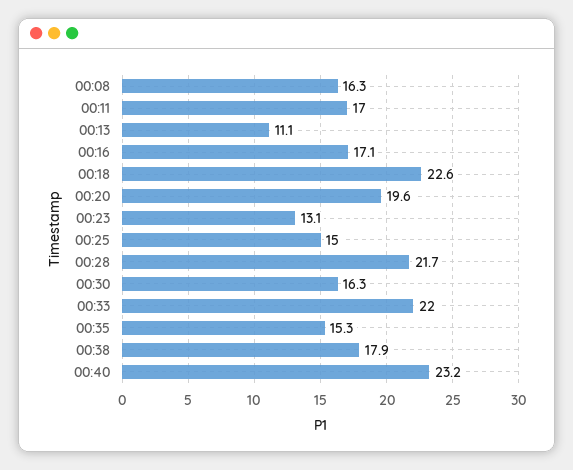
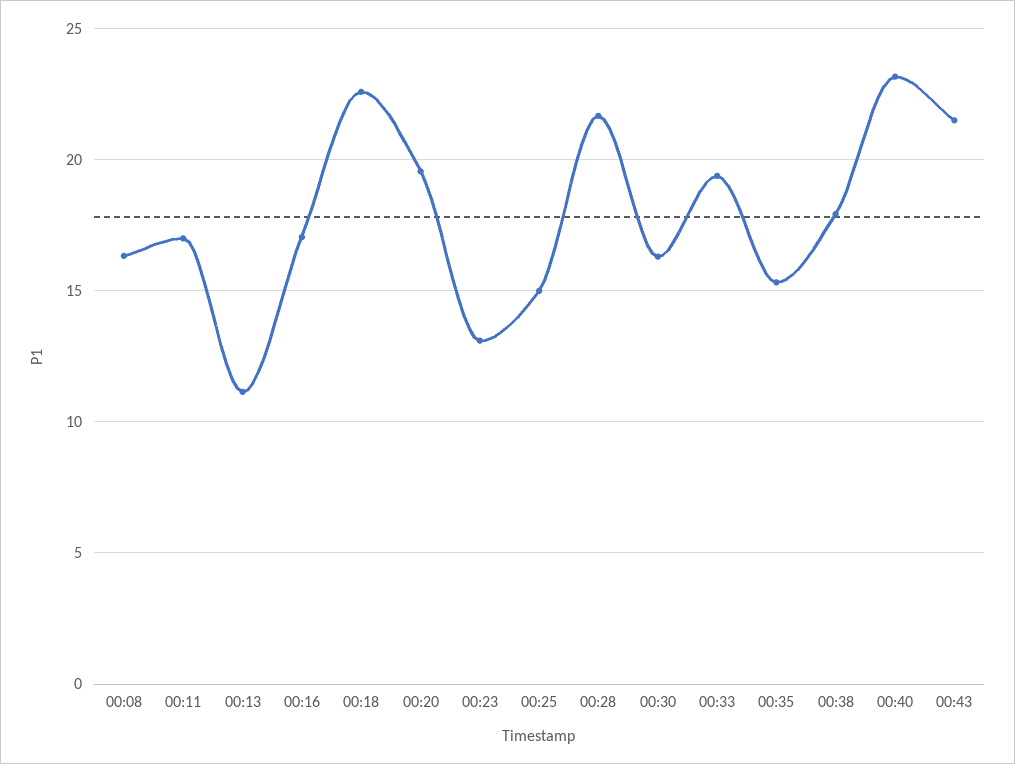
00:33: 22 -> 19.5
00:43: none -> 21.5

